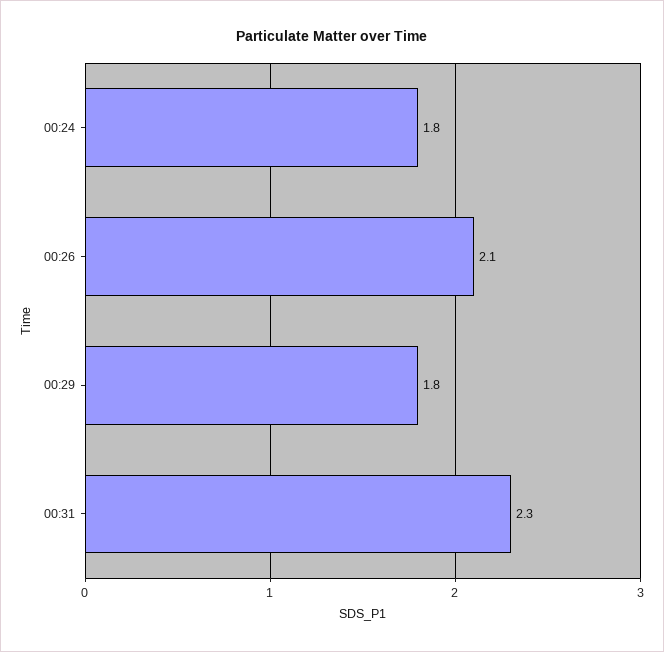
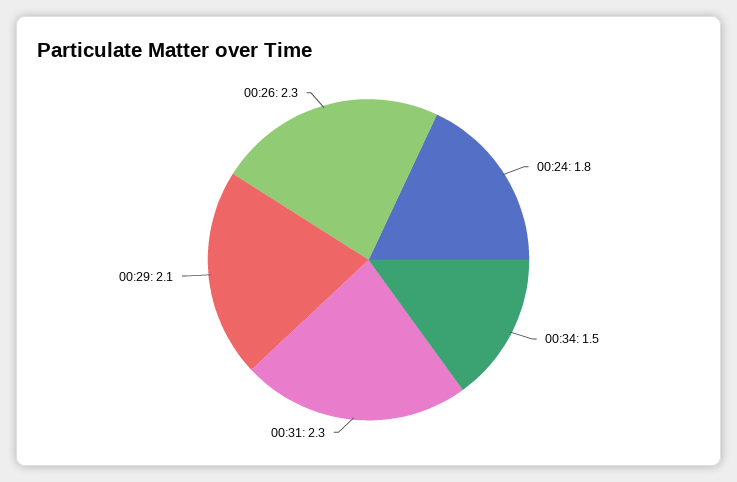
00:26: 2.1 -> 2.3
00:29: 1.8 -> 2.1
00:34: none -> 1.5

